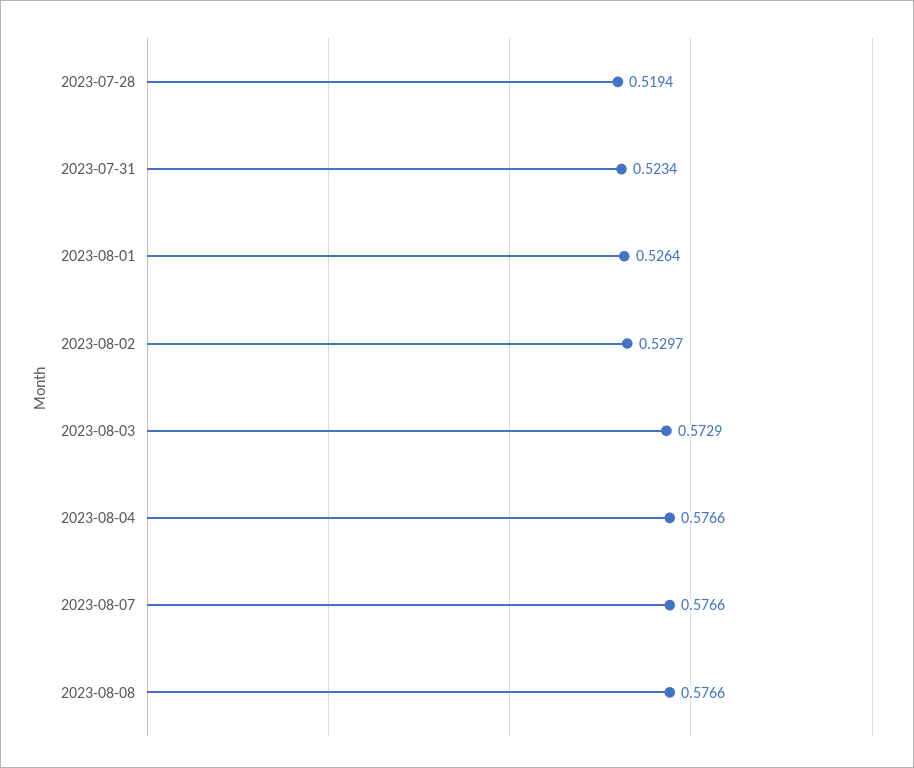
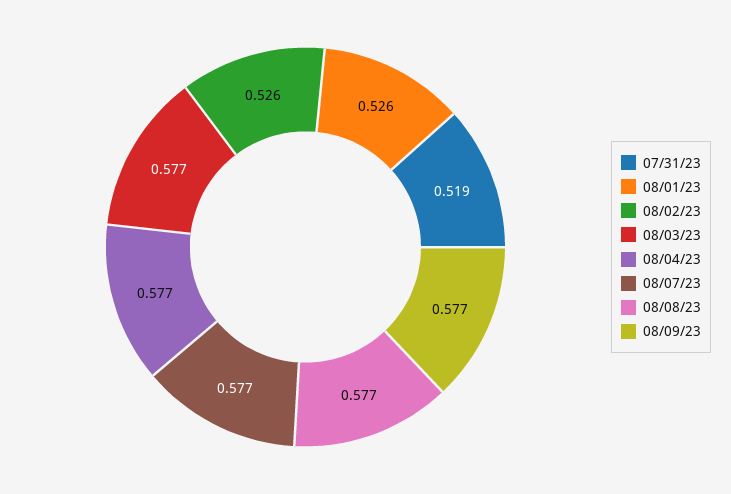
2023-07-28: 0.5194 -> none
2023-07-31: 0.5234 -> 0.519
2023-08-02: 0.5297 -> 0.526
2023-08-03: 0.5729 -> 0.577
08/09/23: none -> 0.577

